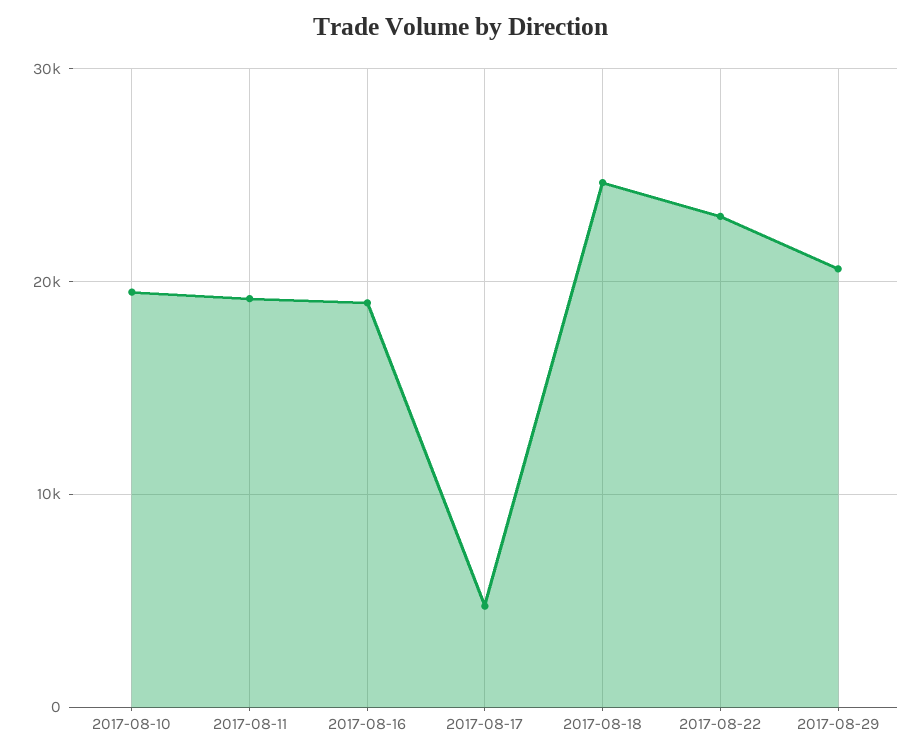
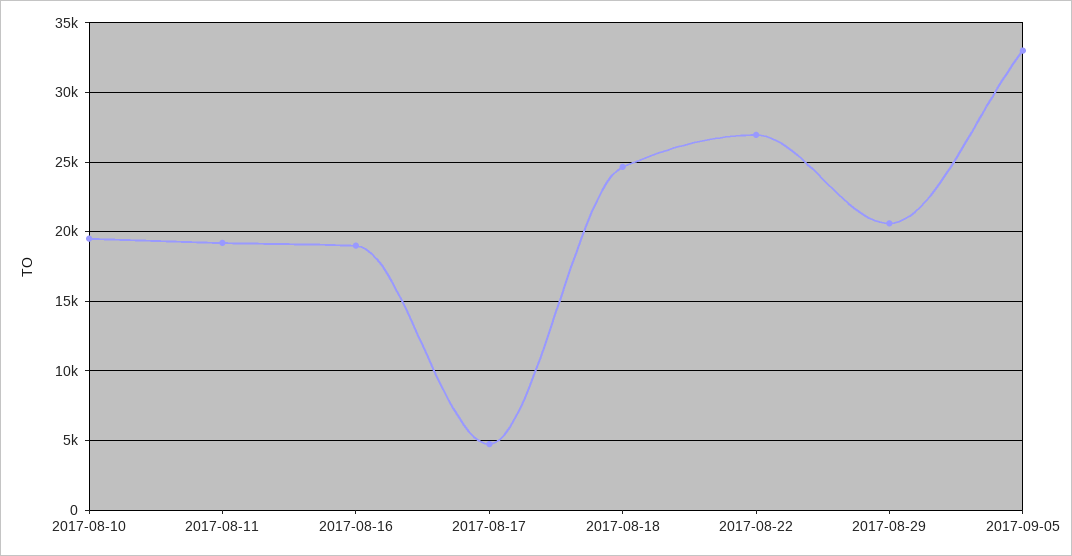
2017-08-22: 23000 -> 27000
2017-09-05: none -> 33000

